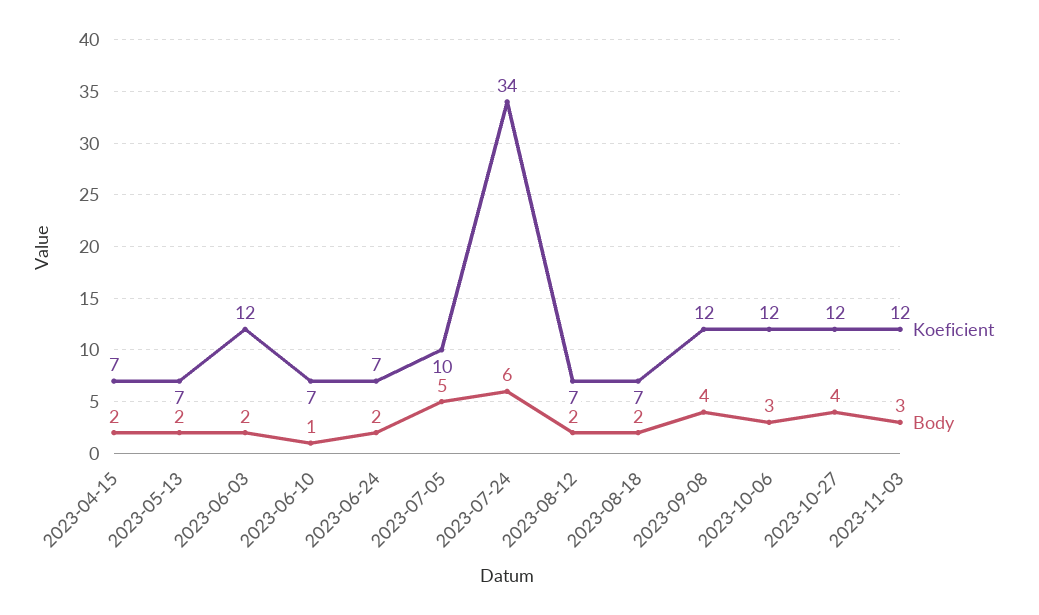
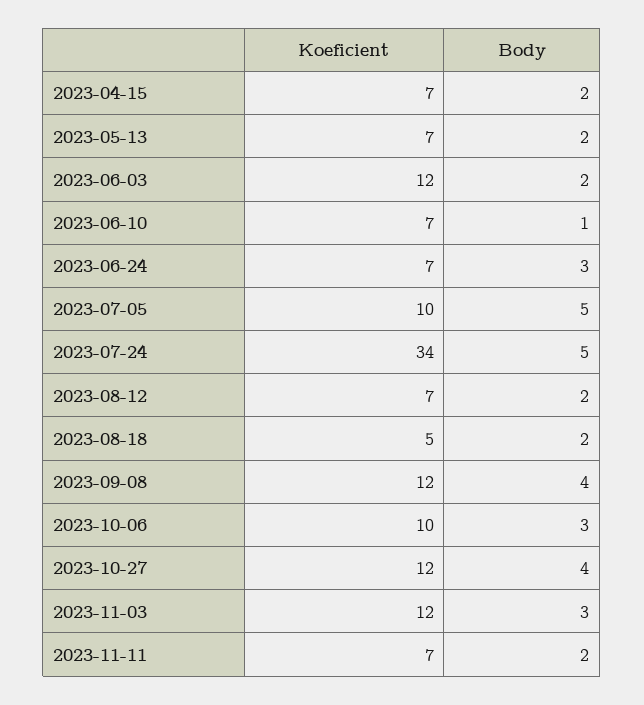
Body, 2023-06-24: 2 -> 3
Body, 2023-07-24: 6 -> 5
Koeficient, 2023-08-18: 7 -> 5
Koeficient, 2023-10-06: 12 -> 10
Koeficient, 2023-11-11: none -> 7
Body, 2023-11-11: none -> 2

